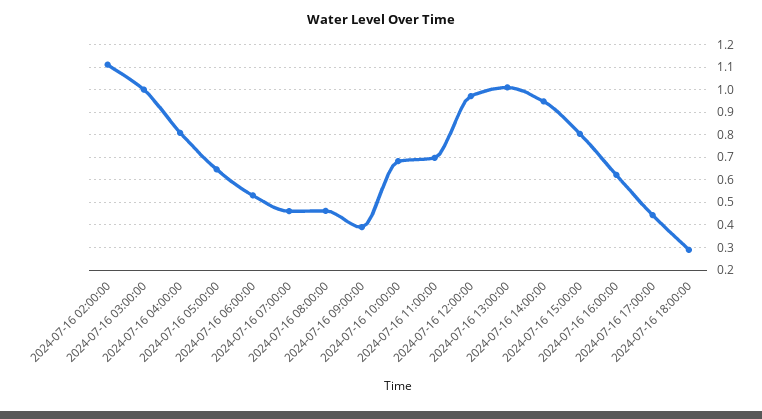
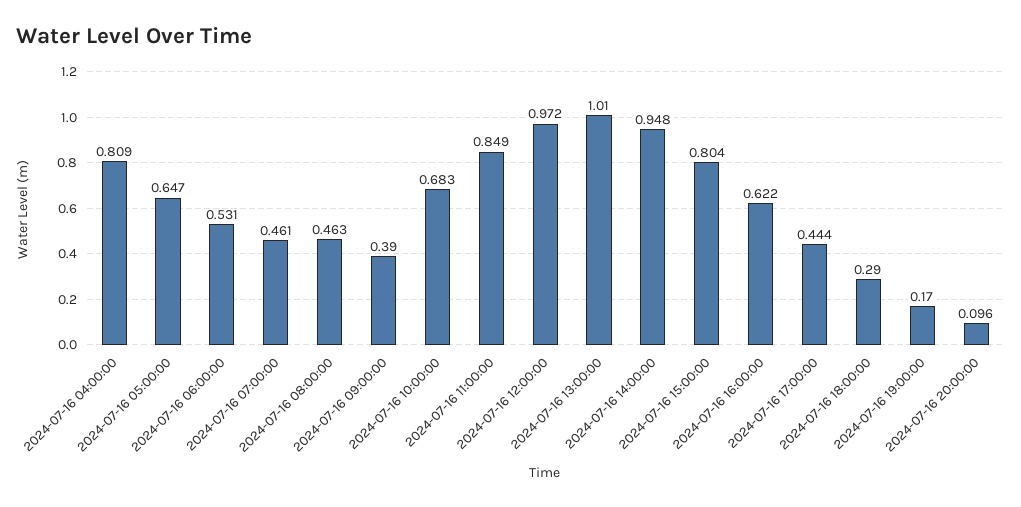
2024-07-16 02:00:00: 1.1 -> none
2024-07-16 03:00:00: 1 -> none
2024-07-16 11:00:00: 0.7 -> 0.849
2024-07-16 19:00:00: none -> 0.17
2024-07-16 20:00:00: none -> 0.096

